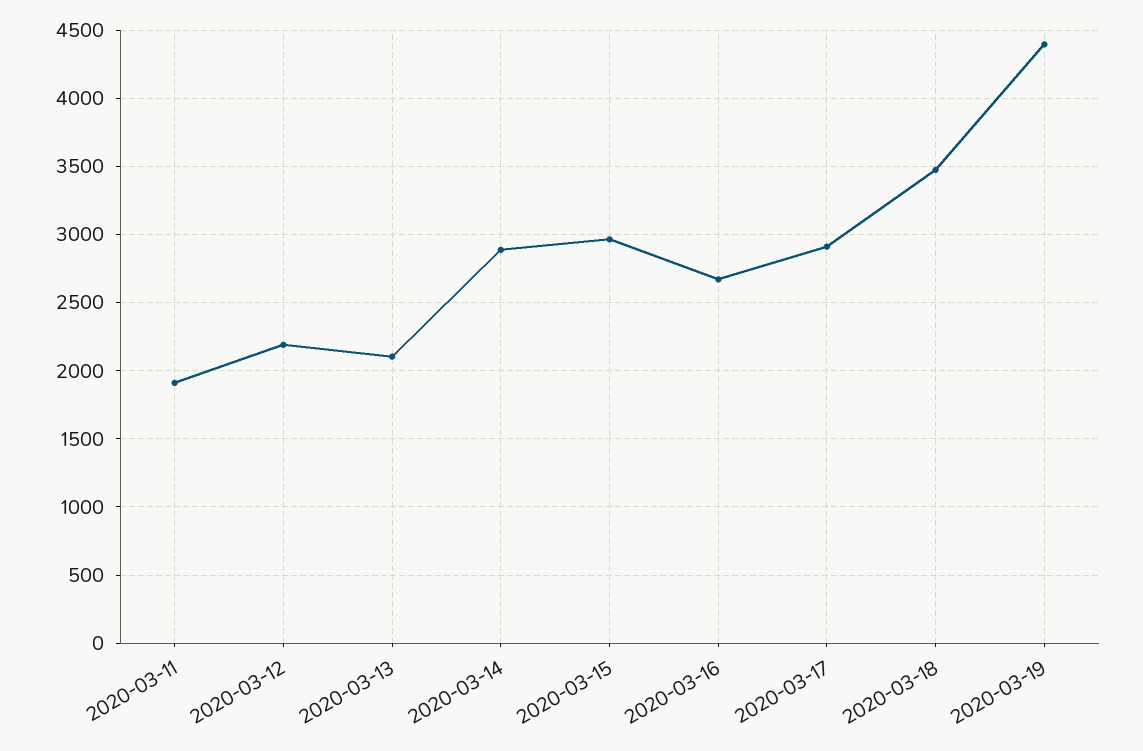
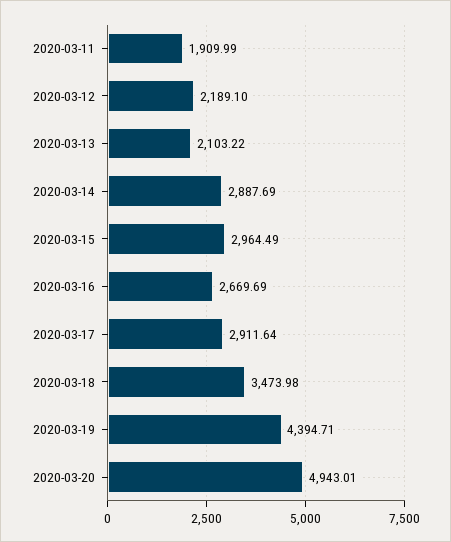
2020-03-20: none -> 4943.01

